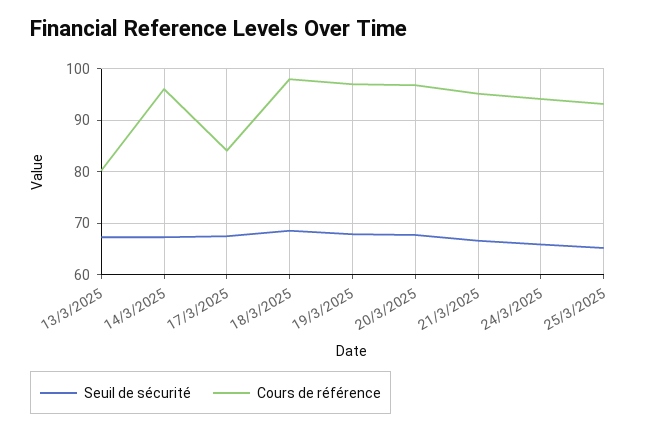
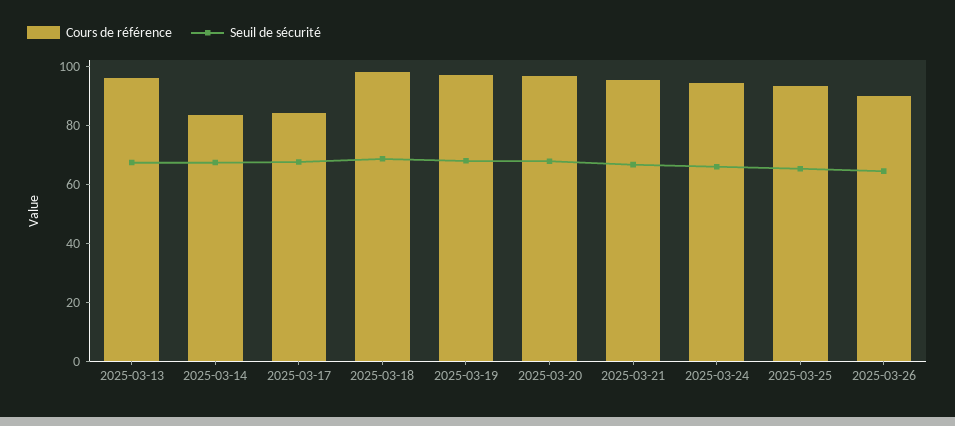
Cours de référence, 13/3/2025: 80 -> 95
Cours de référence, 14/3/2025: 96 -> 85
Cours de référence, 2025-03-26: none -> 90
Seuil de sécurité, 2025-03-26: none -> 65

